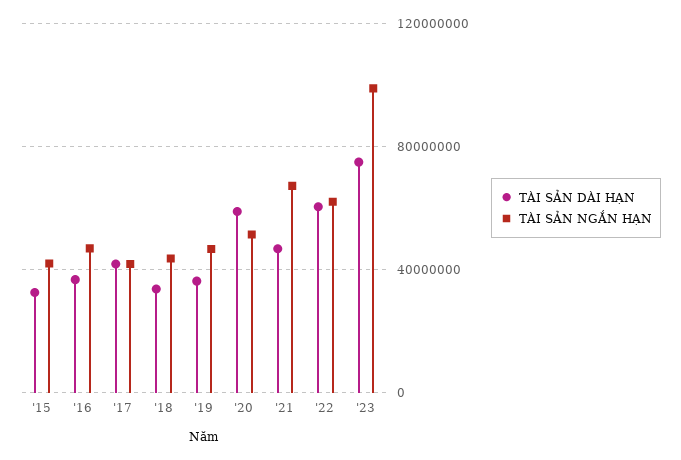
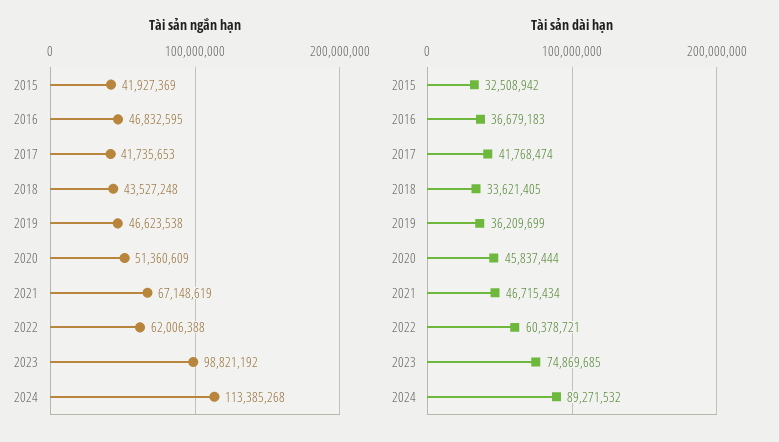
TÀI SẢN DÀI HẠN, '20: 60000000 -> 45837444
TÀI SẢN NGẮN HẠN, 2024: none -> 113385268
TÀI SẢN DÀI HẠN, 2024: none -> 89271532

